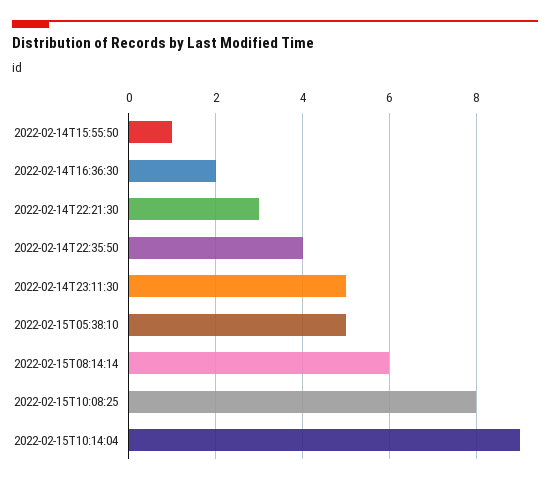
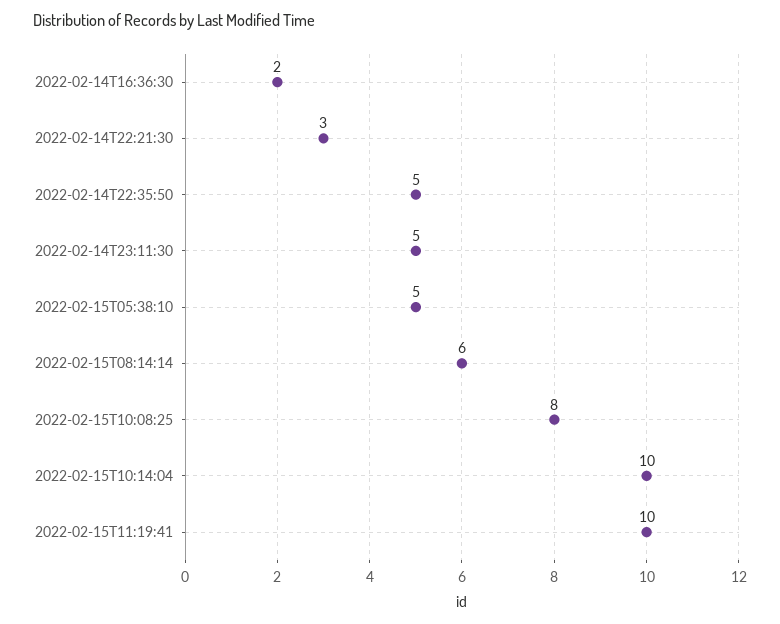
2022-02-14T15:55:50: 1 -> none
2022-02-14T22:35:50: 4 -> 5
2022-02-15T10:14:04: 9 -> 10
2022-02-15T11:19:41: none -> 10

